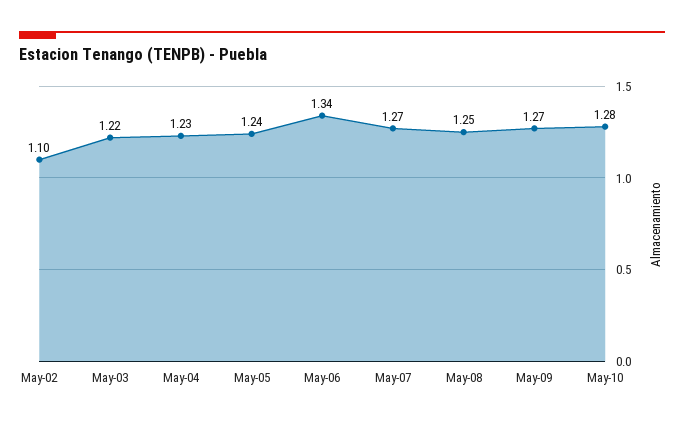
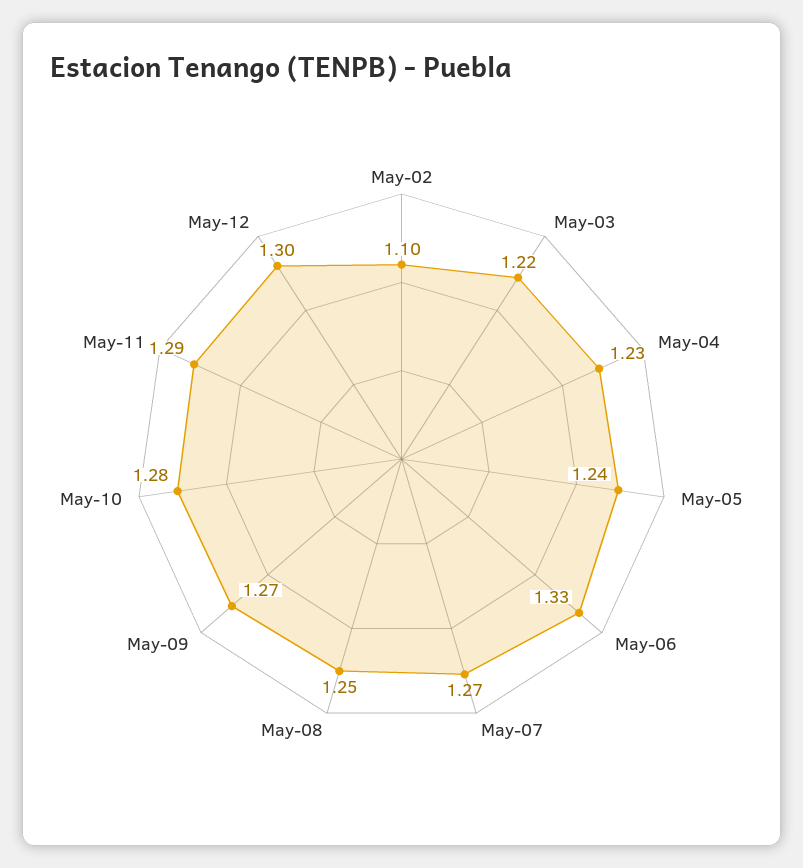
May-06: 1.34 -> 1.33
May-11: none -> 1.29
May-12: none -> 1.3

